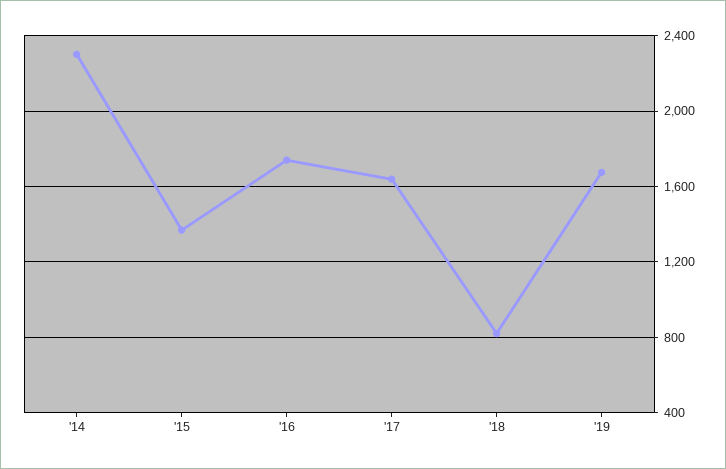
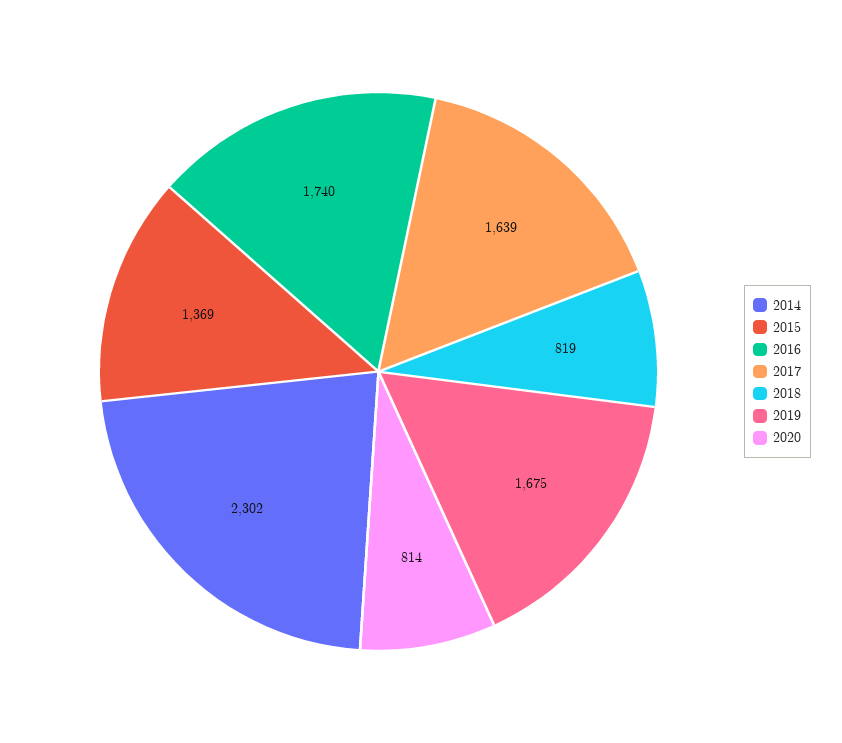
2020: none -> 814

